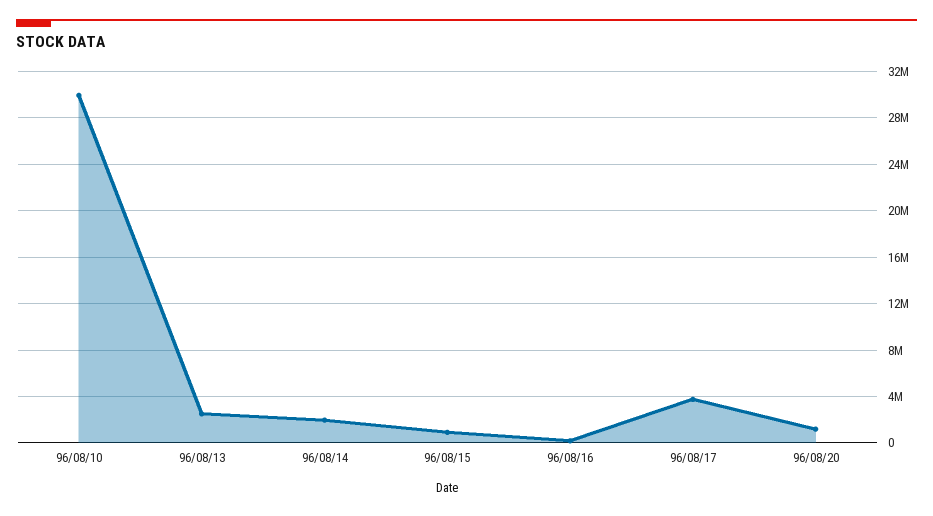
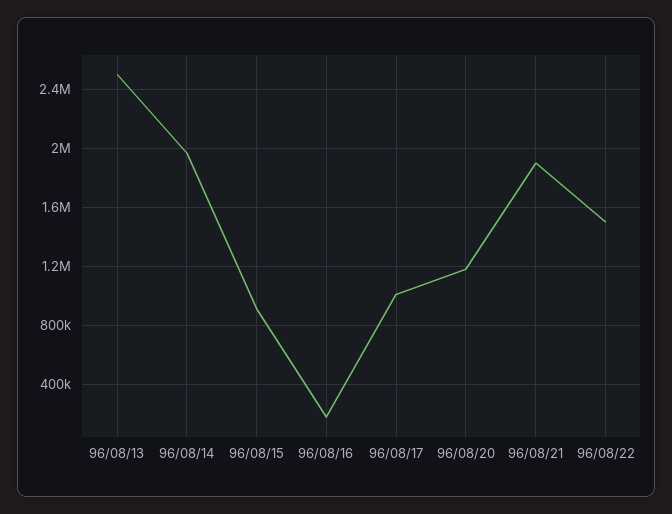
96/08/10: 30000000 -> none
96/08/17: 4000000 -> 1000000
96/08/21: none -> 1900000
96/08/22: none -> 1500000

